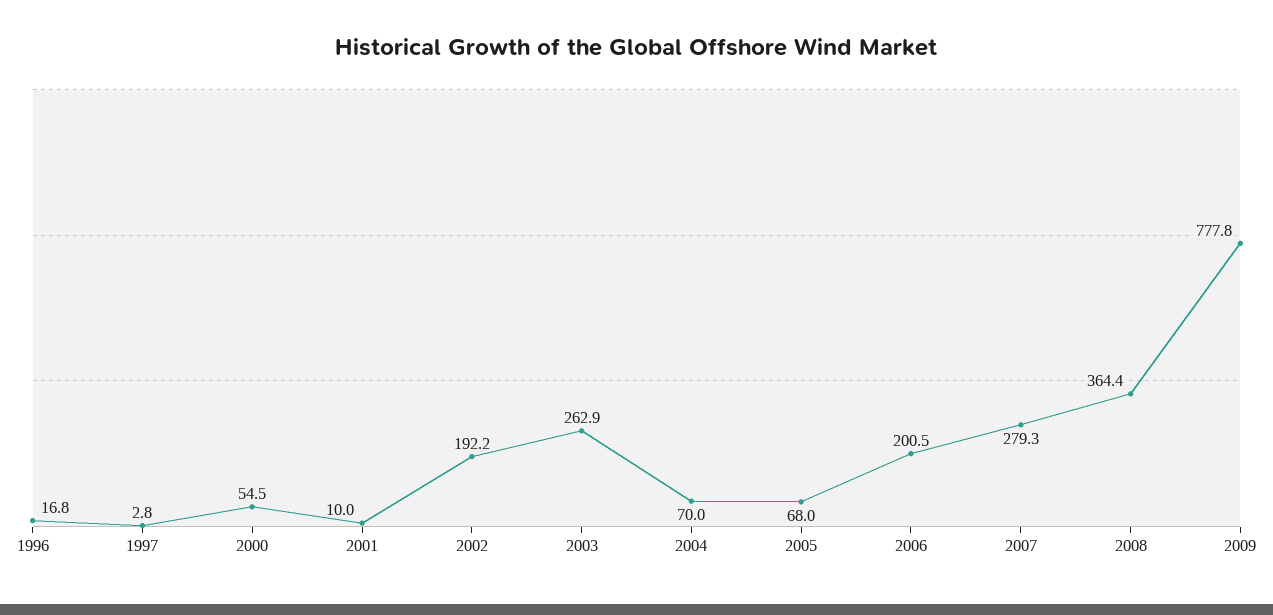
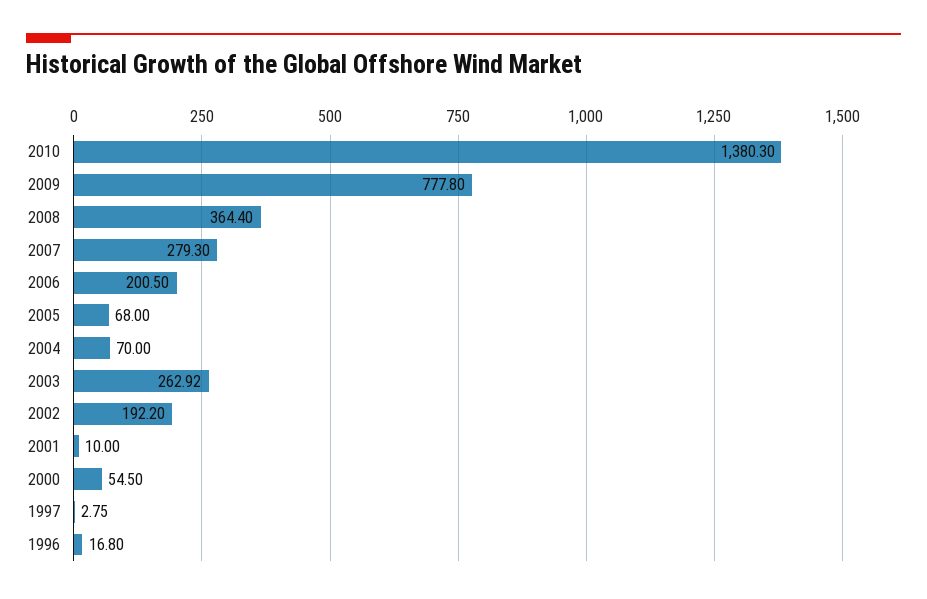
2010: none -> 1380.3

